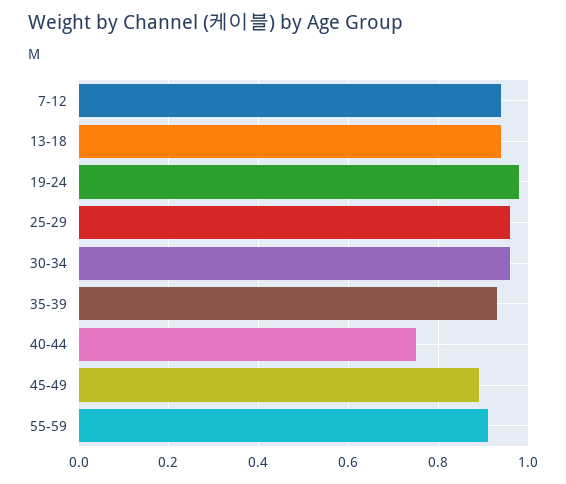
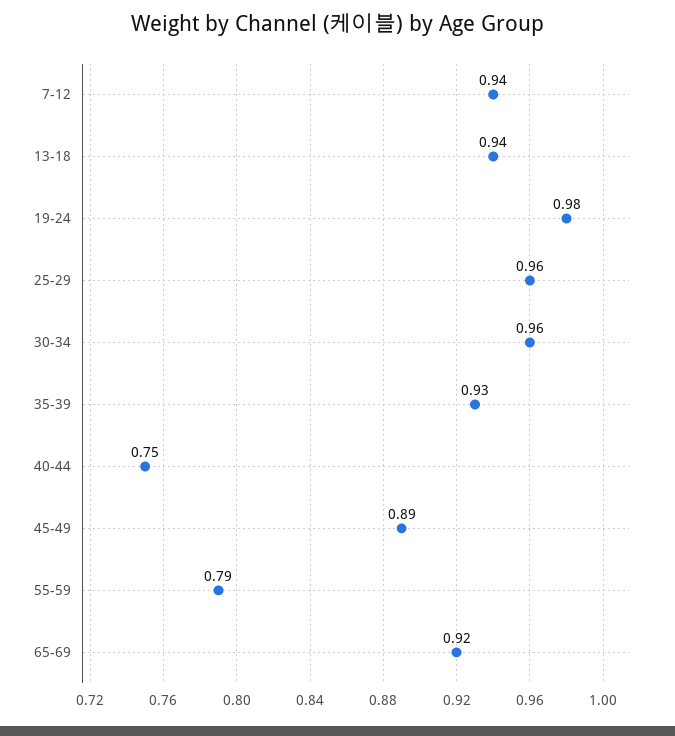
55-59: 0.9 -> 0.79
65-69: none -> 0.92

